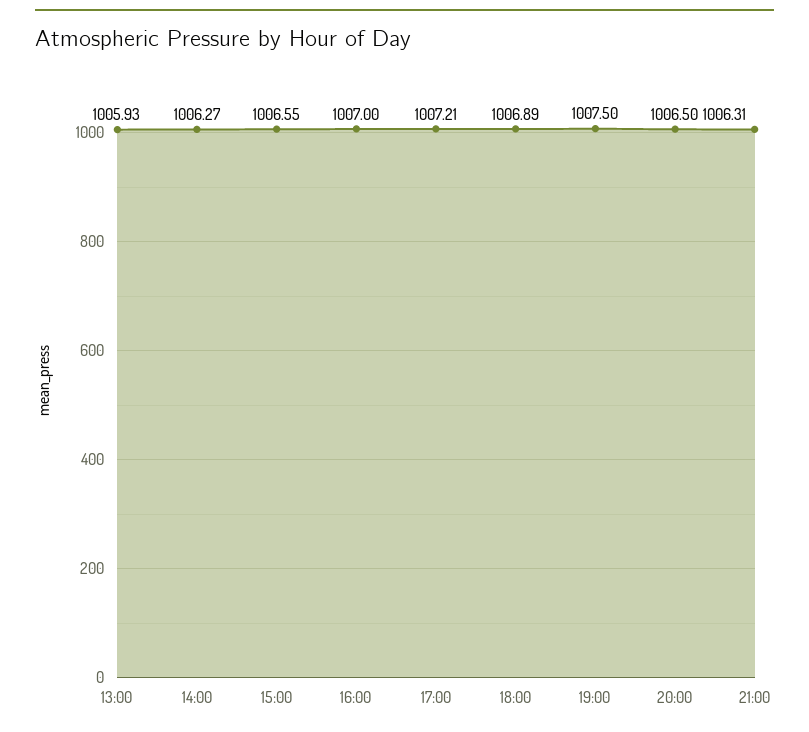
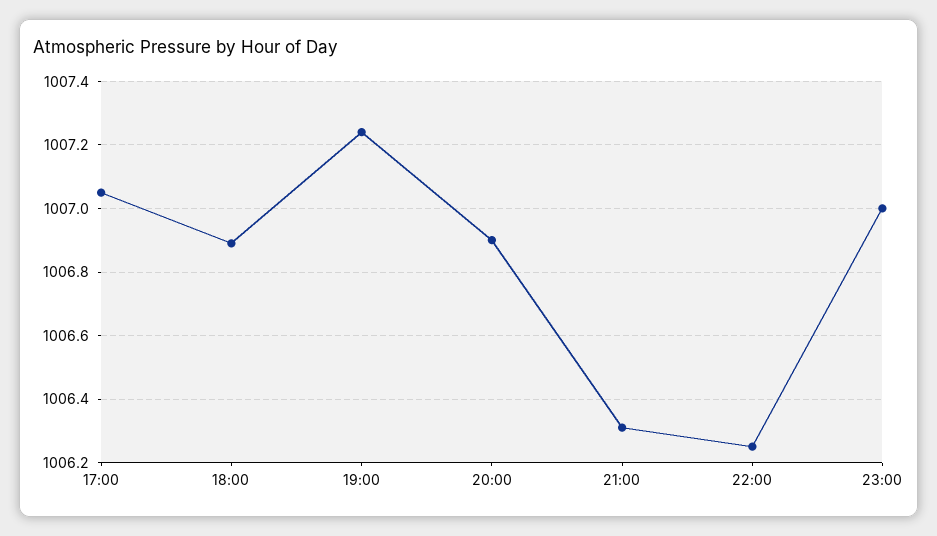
13:00: 1005.93 -> none
14:00: 1006.27 -> none
15:00: 1006.55 -> none
16:00: 1007 -> none
17:00: 1007.21 -> 1007.05
19:00: 1007.5 -> 1007.25
20:00: 1006.5 -> 1006.9
22:00: none -> 1006.25
23:00: none -> 1007

